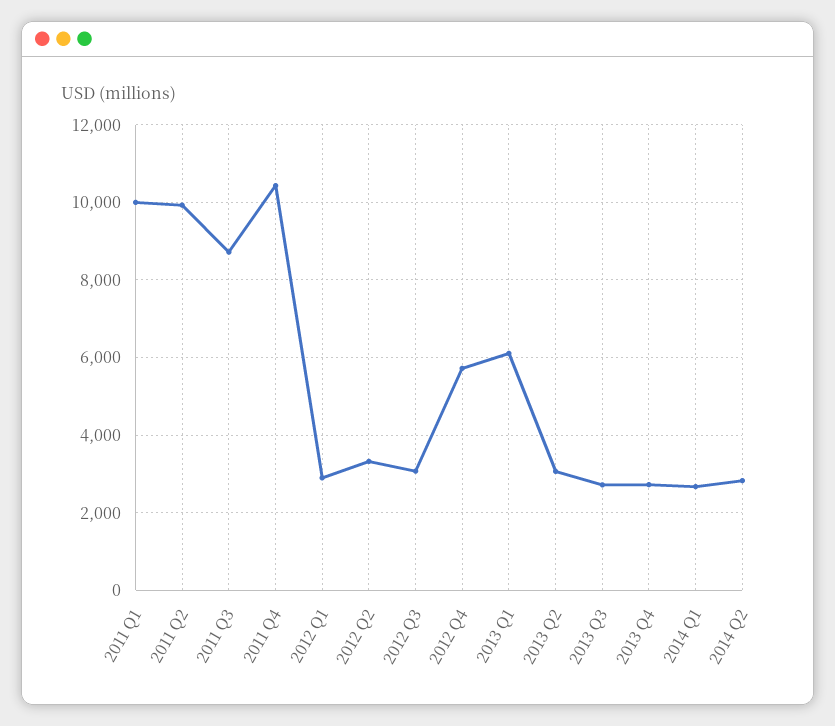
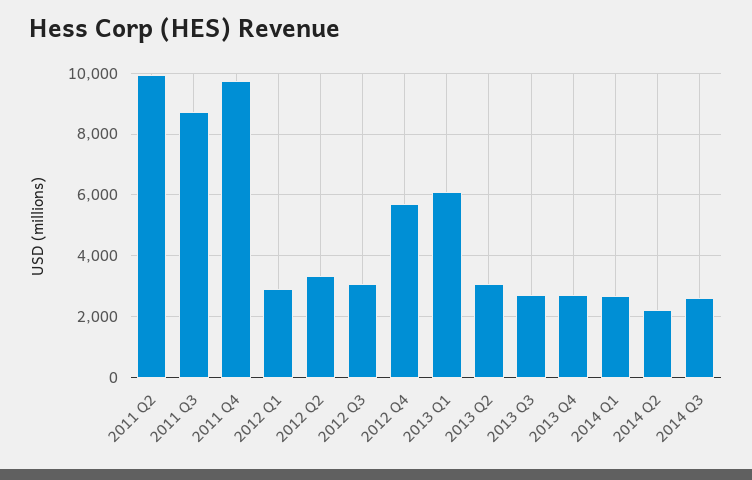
2011 Q1: 10000 -> none
2011 Q4: 10400 -> 9800
2014 Q2: 2800 -> 2200
2014 Q3: none -> 2600

